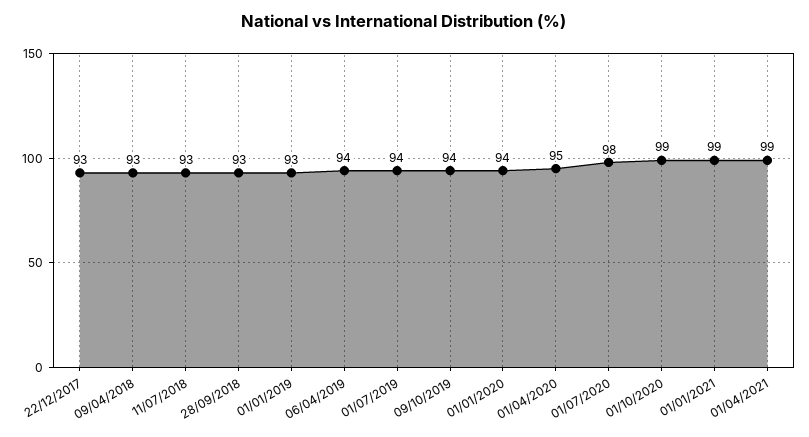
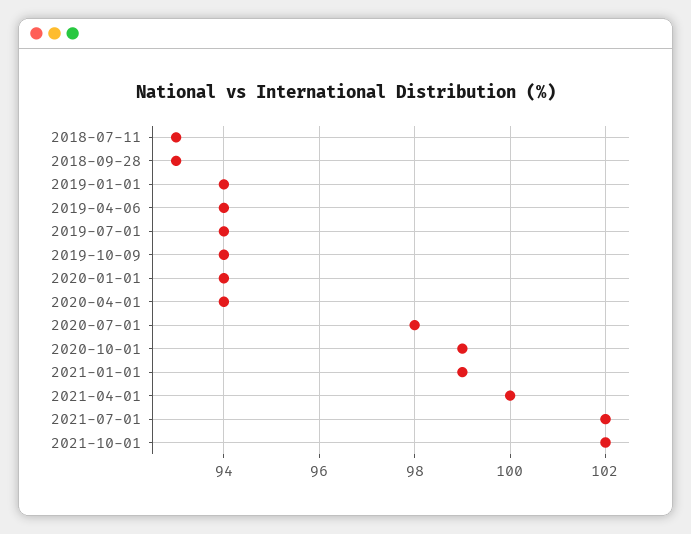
22/12/2017: 93 -> none
09/04/2018: 93 -> none
01/01/2019: 93 -> 94
01/04/2020: 95 -> 94
01/04/2021: 99 -> 100
2021-07-01: none -> 102
2021-10-01: none -> 102

